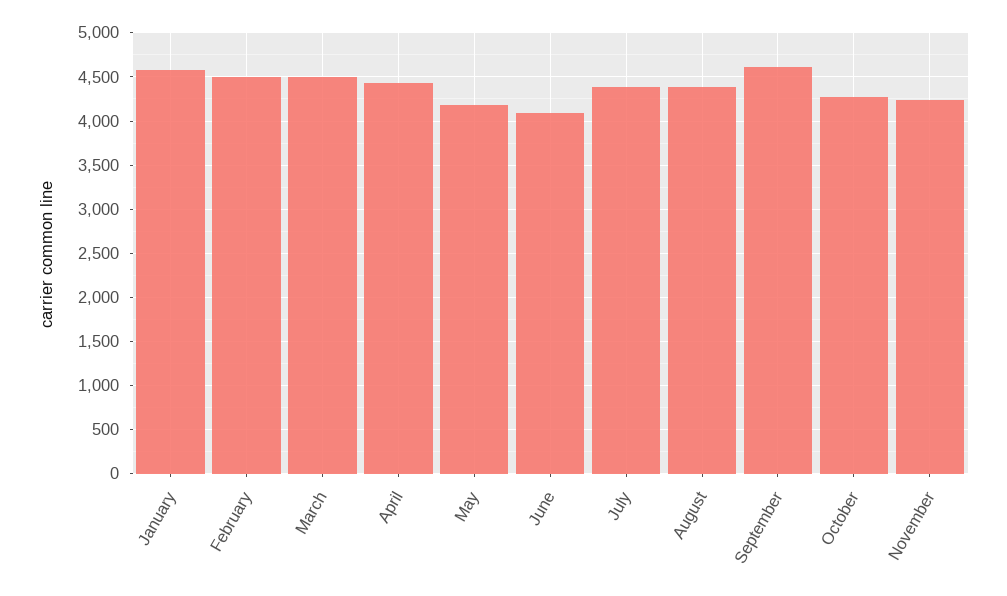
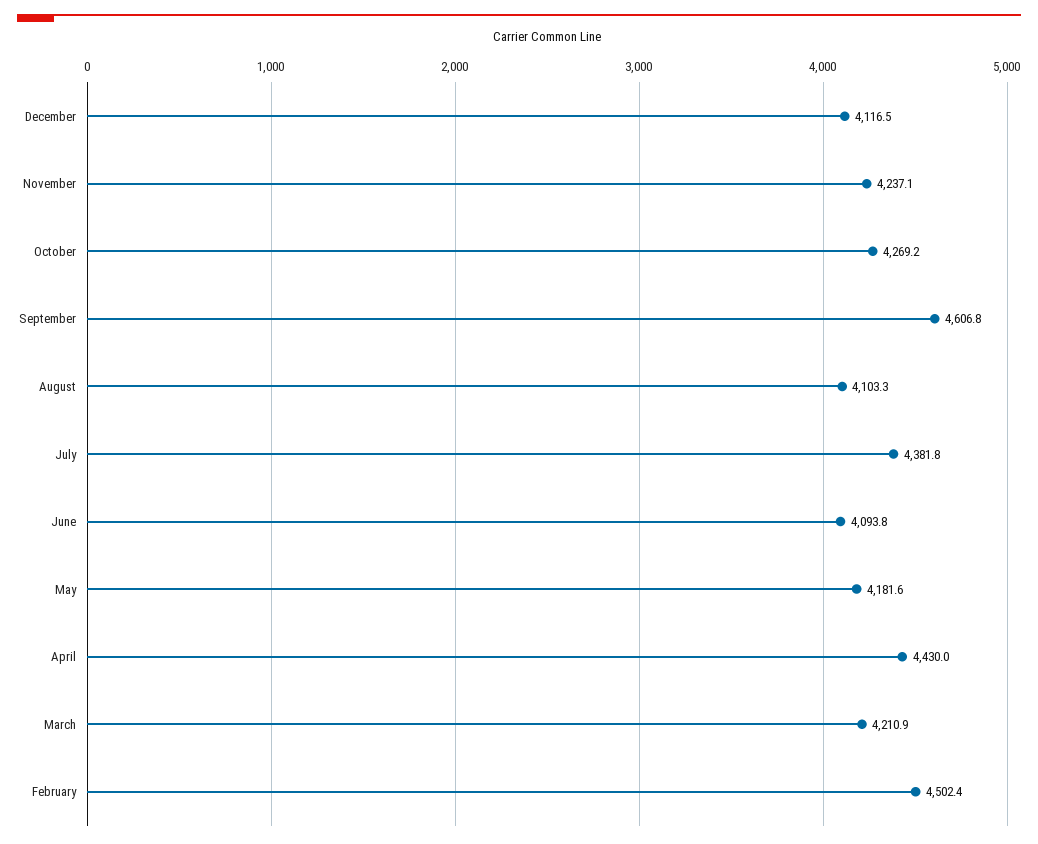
January: 4600 -> none
March: 4500 -> 4210.9
August: 4400 -> 4103.3
December: none -> 4116.5

